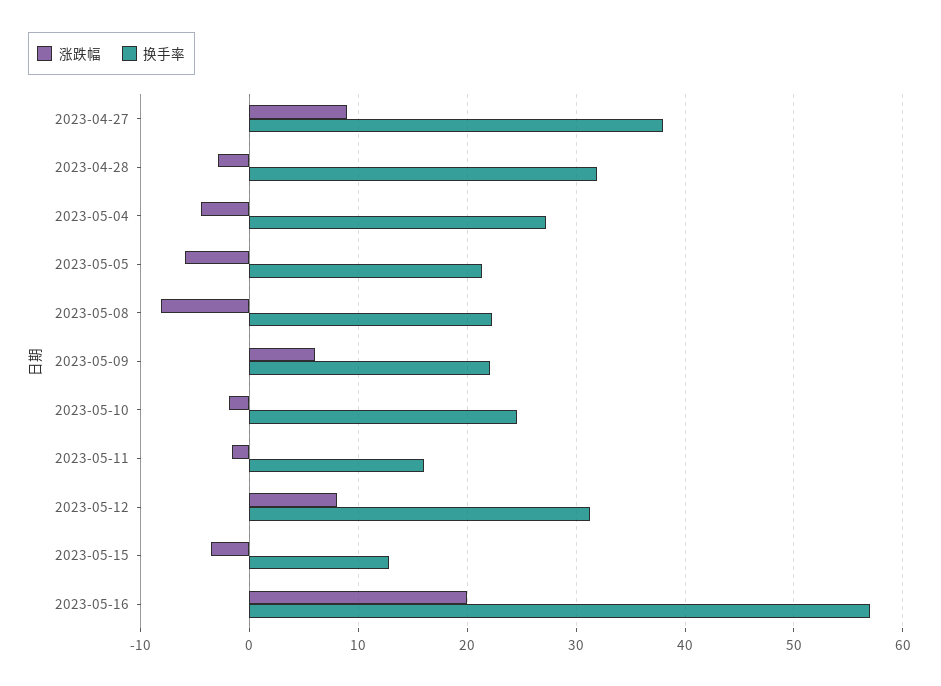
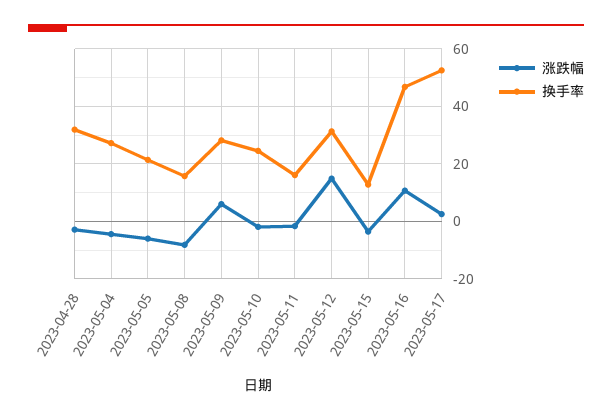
涨跌幅, 2023-04-27: 9 -> none
换手率, 2023-04-27: 38 -> none
换手率, 2023-05-08: 22 -> 15
换手率, 2023-05-09: 22 -> 27.5
涨跌幅, 2023-05-12: 8 -> 15
涨跌幅, 2023-05-16: 20 -> 10
换手率, 2023-05-16: 57 -> 47.5
涨跌幅, 2023-05-17: none -> 2.5
换手率, 2023-05-17: none -> 52.5

